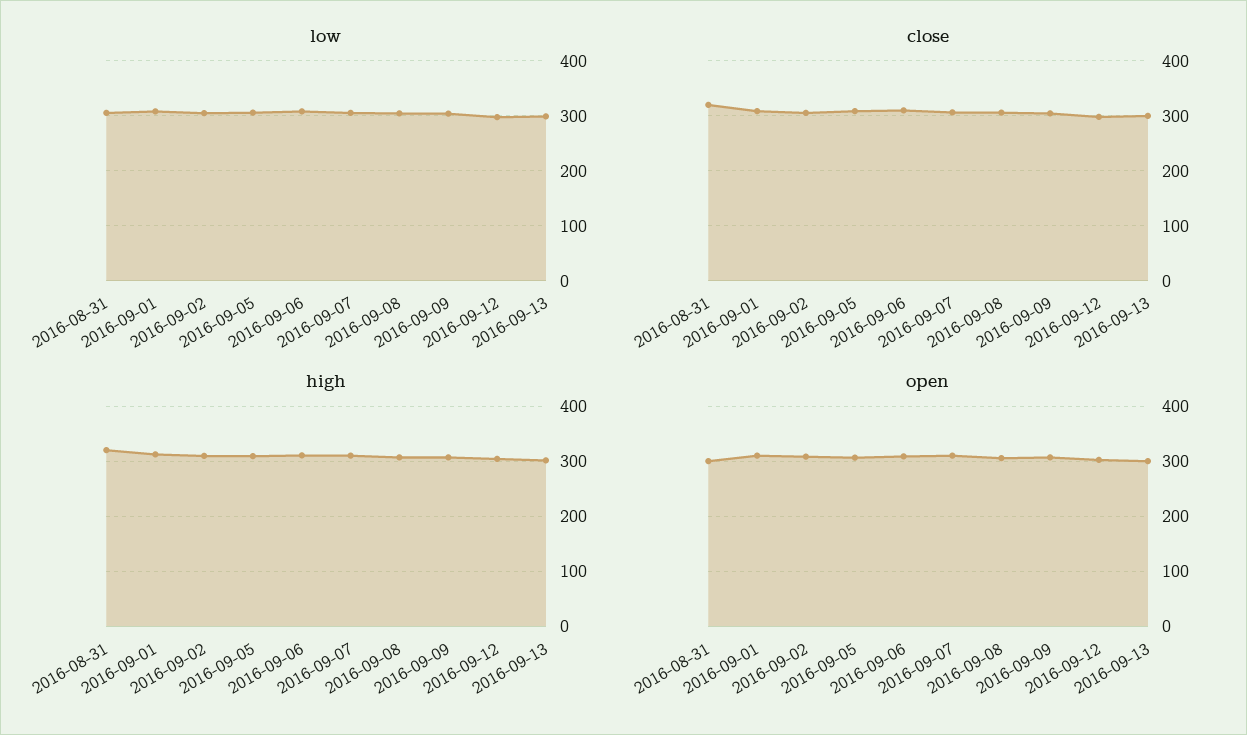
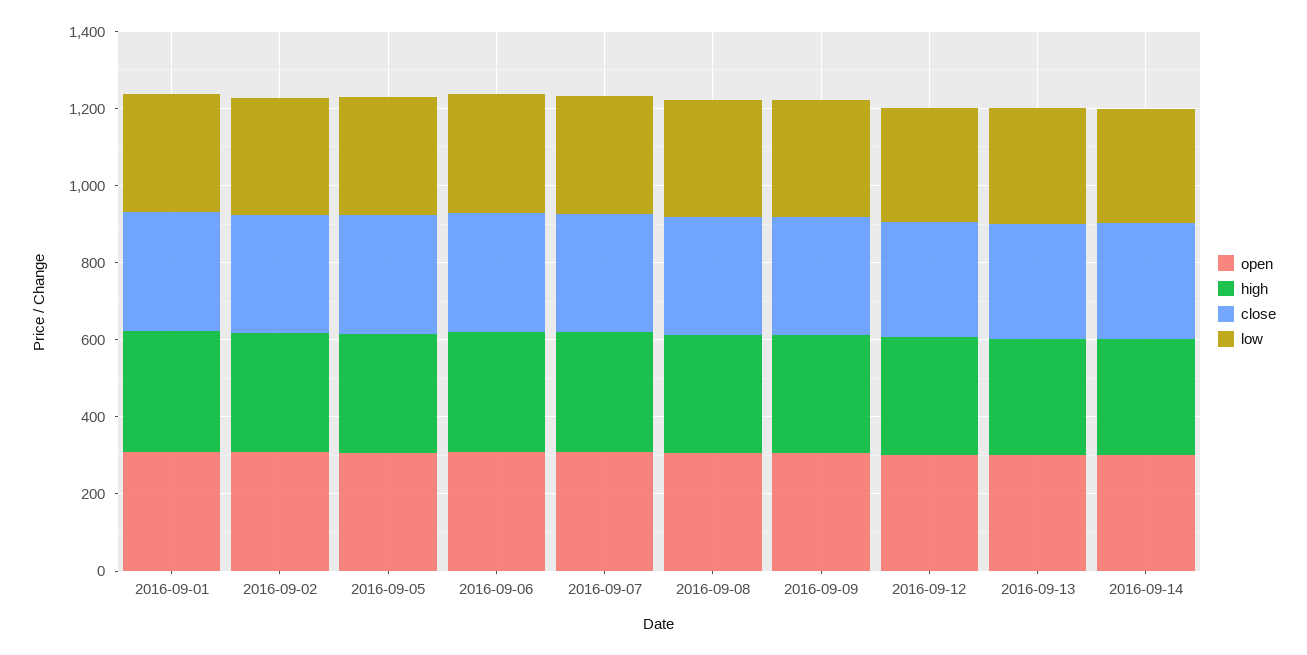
low, 2016-08-31: 300 -> none
close, 2016-08-31: 320 -> none
high, 2016-08-31: 320 -> none
open, 2016-08-31: 300 -> none
open, 2016-09-14: none -> 300
high, 2016-09-14: none -> 300
close, 2016-09-14: none -> 300
low, 2016-09-14: none -> 300

